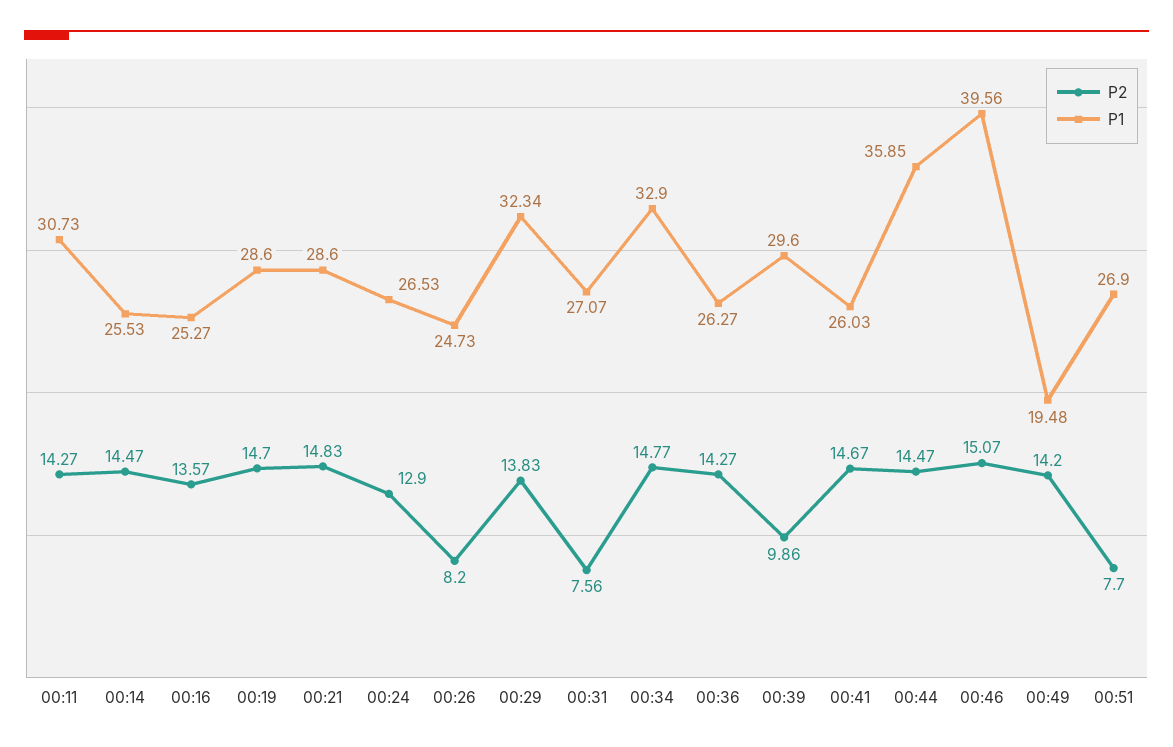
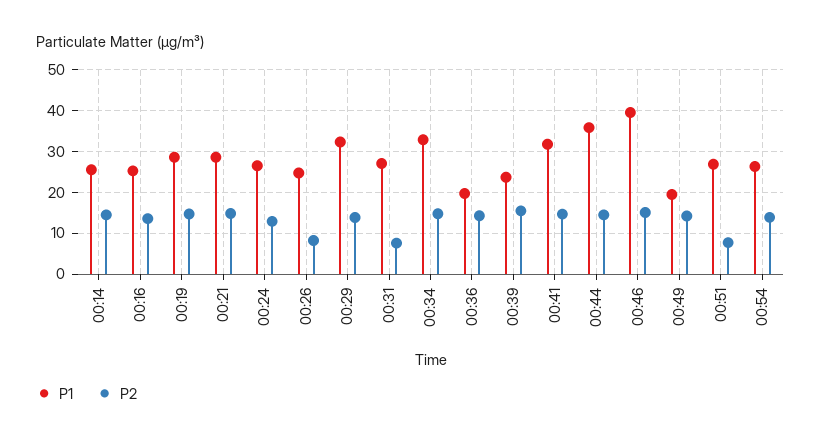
P2, 00:11: 14.27 -> none
P1, 00:11: 30.73 -> none
P1, 00:36: 26.27 -> 20
P2, 00:39: 9.86 -> 16
P1, 00:39: 29.6 -> 24
P1, 00:41: 26.03 -> 32
P1, 00:54: none -> 26
P2, 00:54: none -> 14

